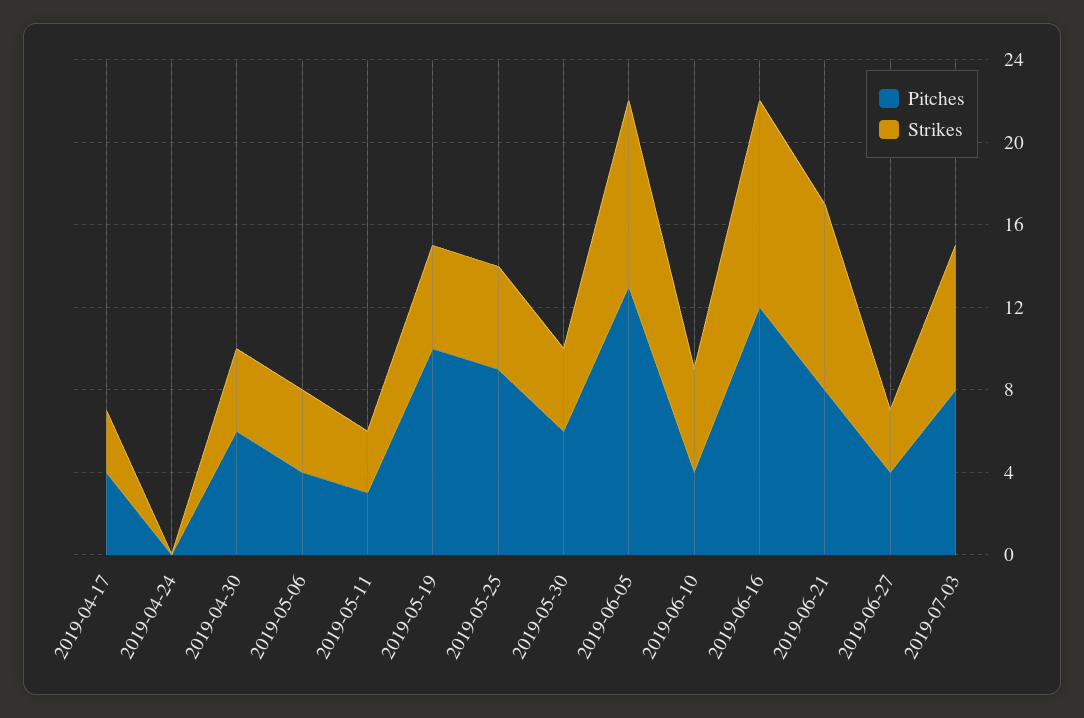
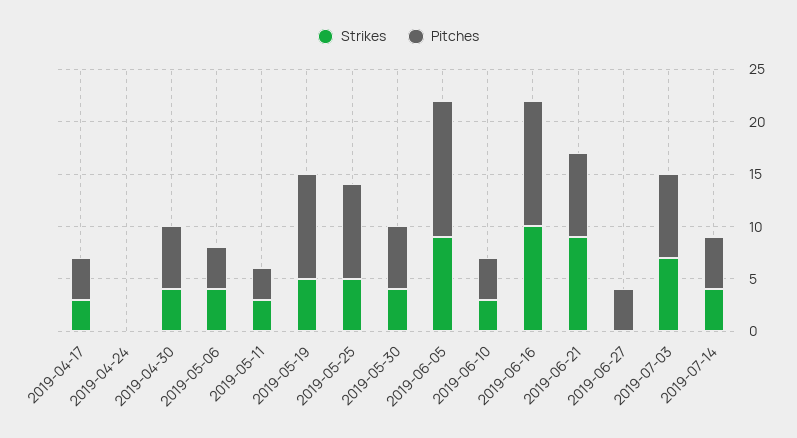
Strikes, 2019-06-10: 5 -> 3
Strikes, 2019-06-27: 3 -> 0
Strikes, 2019-07-14: none -> 4
Pitches, 2019-07-14: none -> 5

